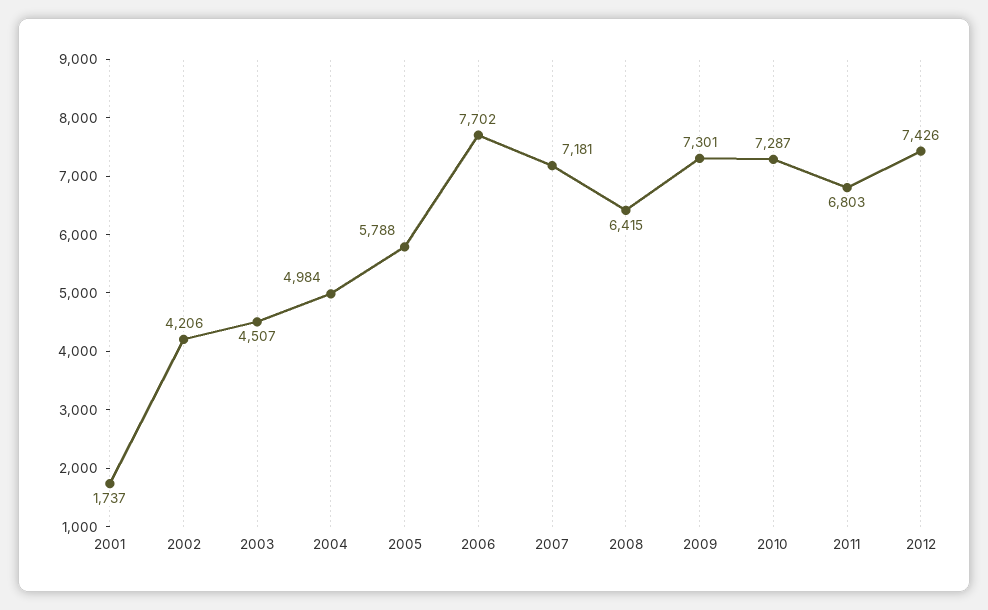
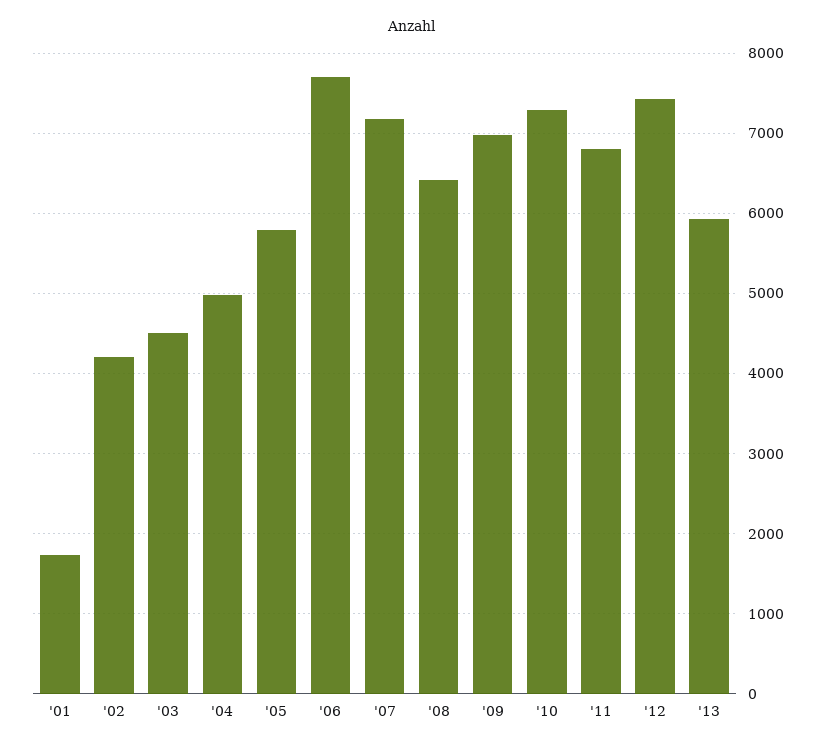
2009: 7301 -> 7000
'13: none -> 5900

